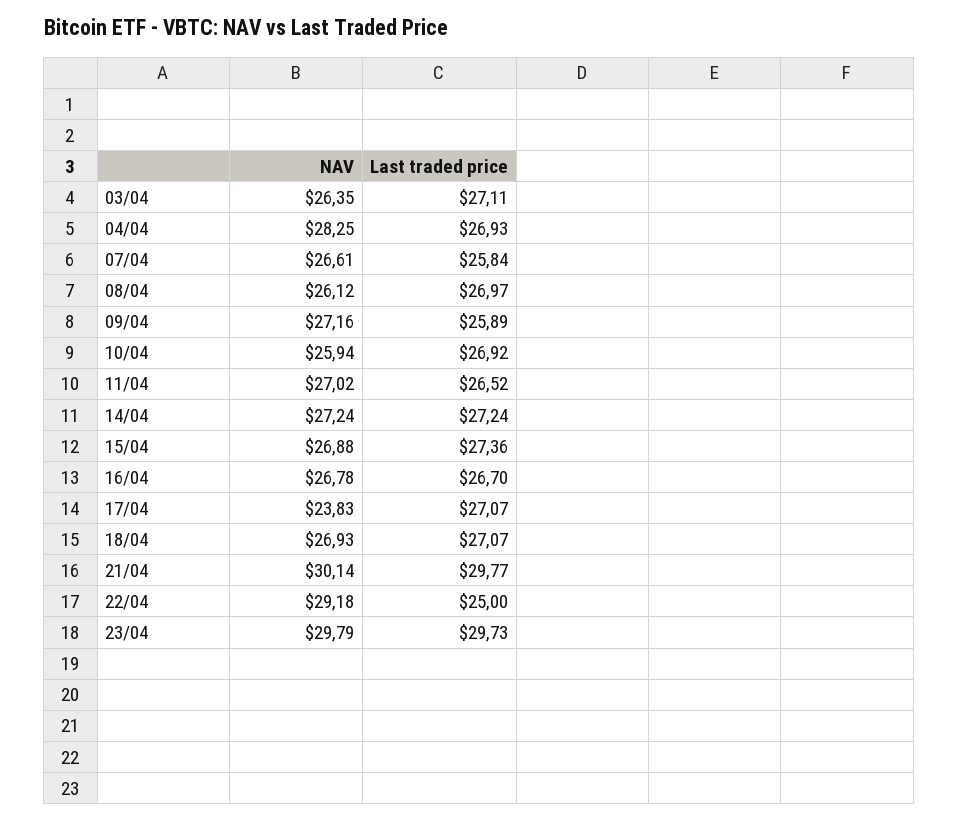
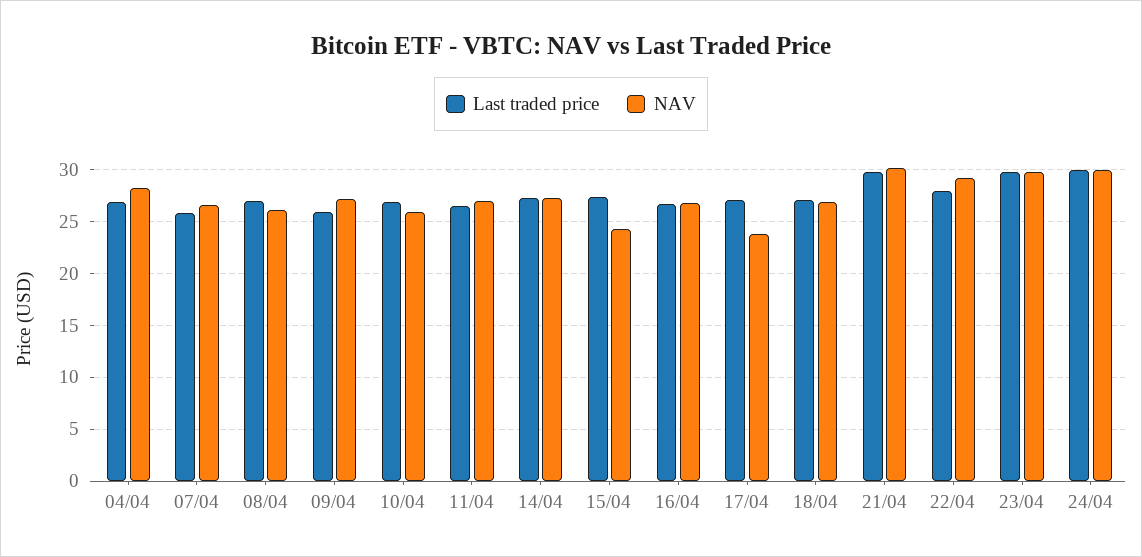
NAV, 03/04: 26.35 -> none
Last traded price, 03/04: 27.11 -> none
NAV, 15/04: 26.88 -> 24
Last traded price, 22/04: 25 -> 28
Last traded price, 24/04: none -> 30
NAV, 24/04: none -> 30

